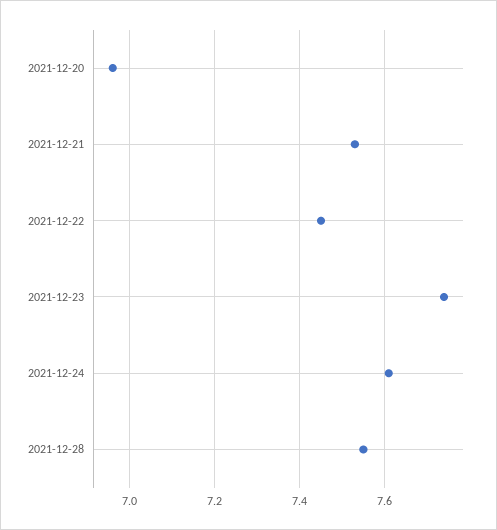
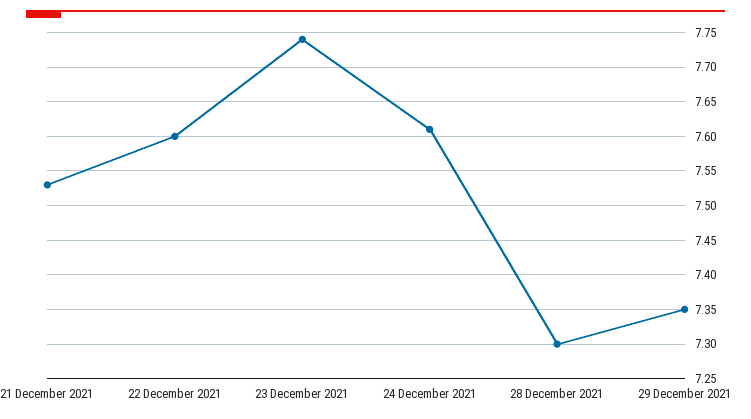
2021-12-20: 6.95 -> none
2021-12-22: 7.45 -> 7.6
2021-12-28: 7.55 -> 7.3
29 December 2021: none -> 7.35

